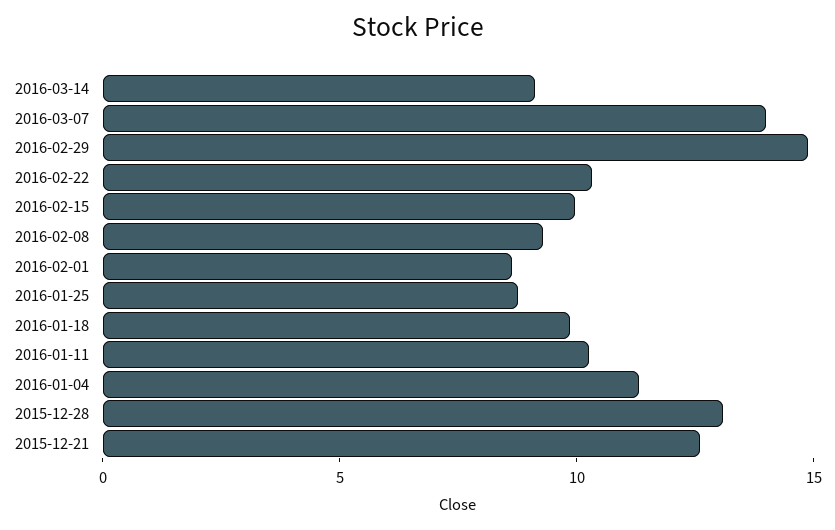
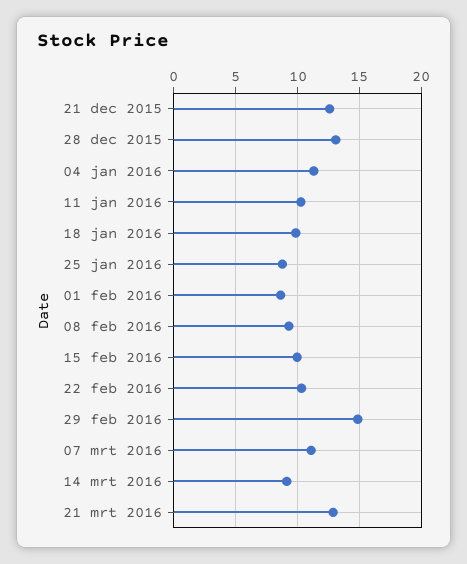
2016-03-07: 14 -> 11
21 mrt 2016: none -> 13

